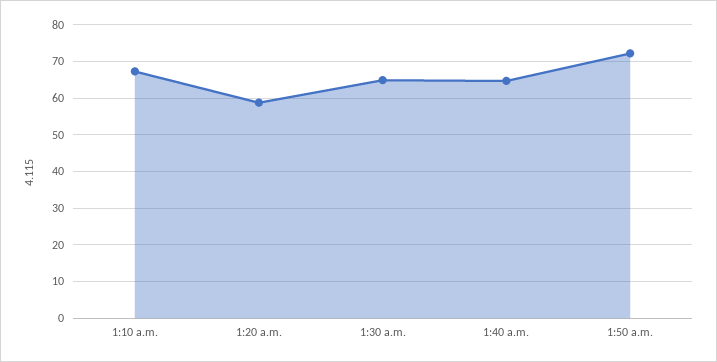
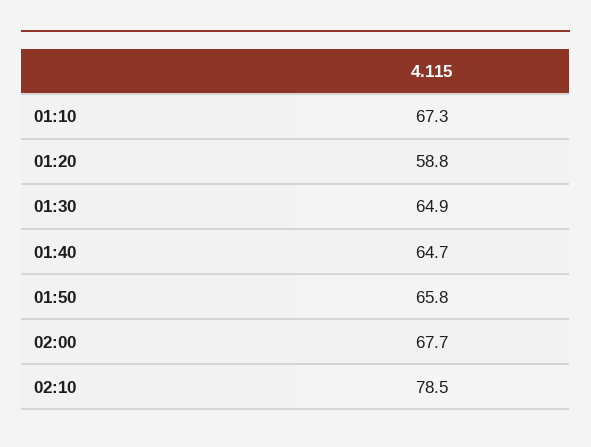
1:50 a.m.: 72 -> 65.8
02:00: none -> 67.7
02:10: none -> 78.5

